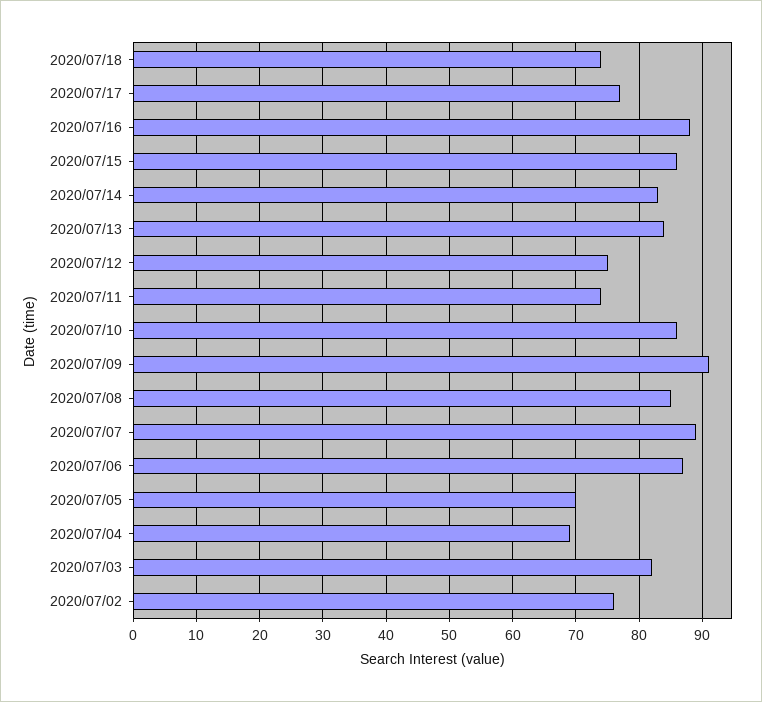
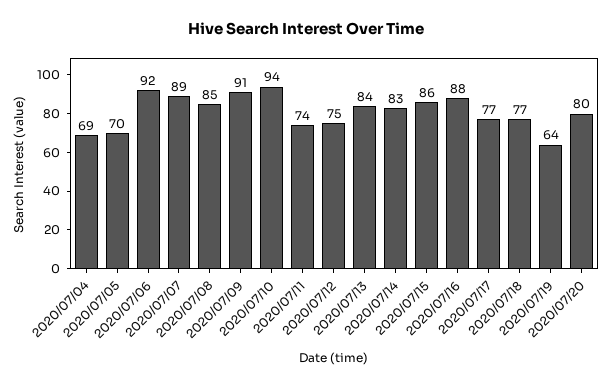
2020/07/18: 74 -> 77
2020/07/10: 86 -> 94
2020/07/06: 87 -> 92
2020/07/03: 82 -> none
2020/07/02: 76 -> none
2020/07/19: none -> 64
2020/07/20: none -> 80

